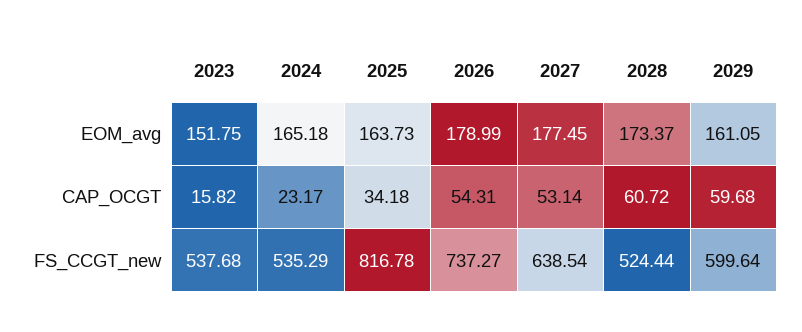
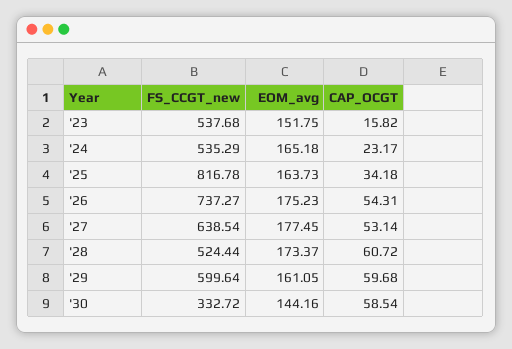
2026, EOM_avg: 178.99 -> 175.23
'30, FS_CCGT_new: none -> 332.72
'30, EOM_avg: none -> 144.16
'30, CAP_OCGT: none -> 58.54

